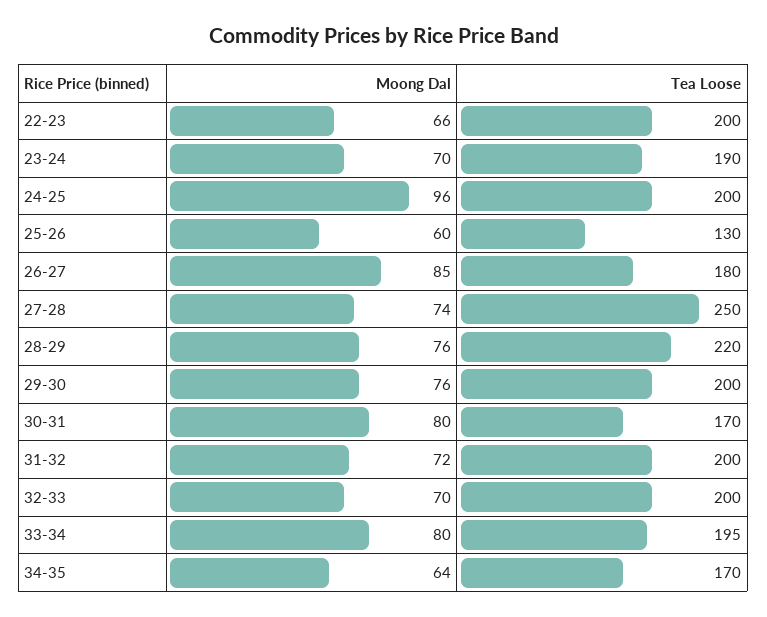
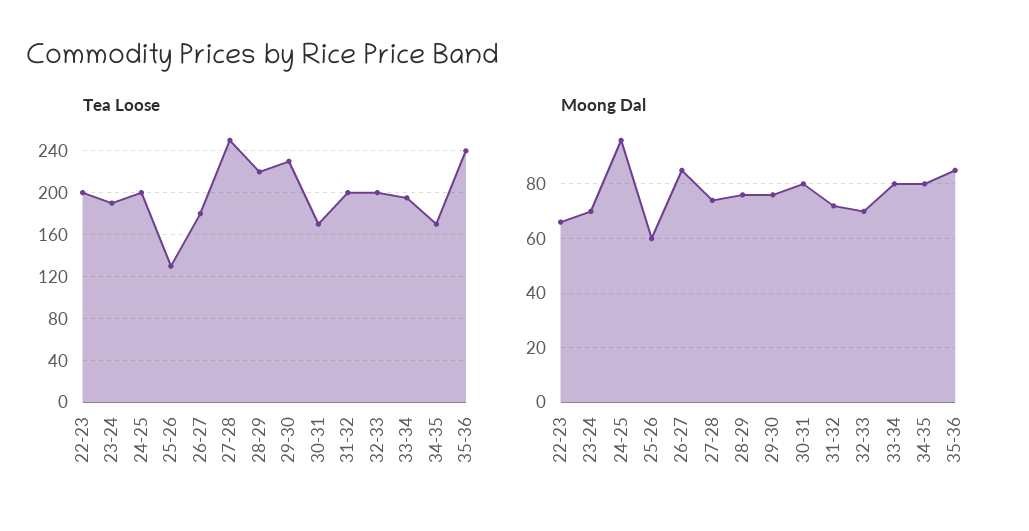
Tea Loose, 29-30: 200 -> 230
Moong Dal, 34-35: 64 -> 80
Tea Loose, 35-36: none -> 240
Moong Dal, 35-36: none -> 85

